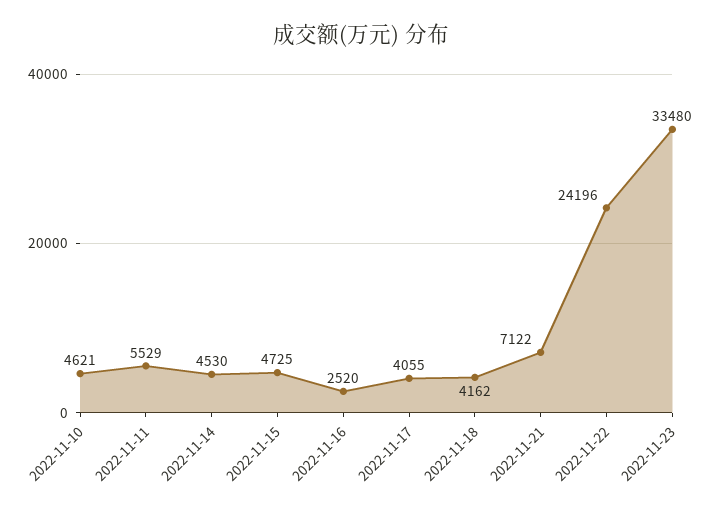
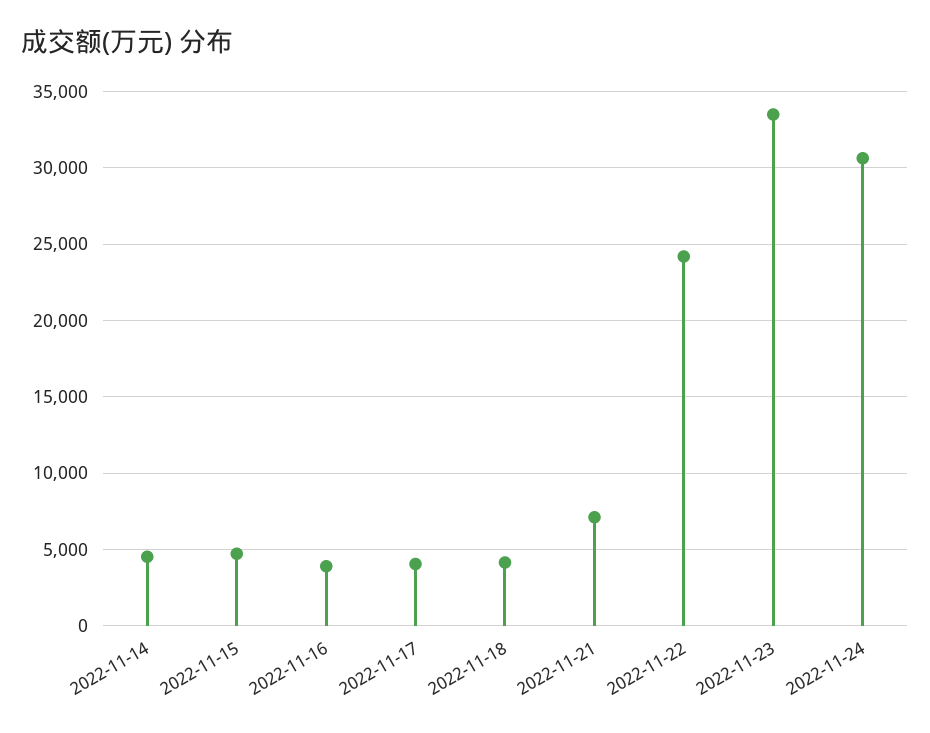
2022-11-10: 4621 -> none
2022-11-11: 5529 -> none
2022-11-16: 2520 -> 4000
2022-11-24: none -> 30500

